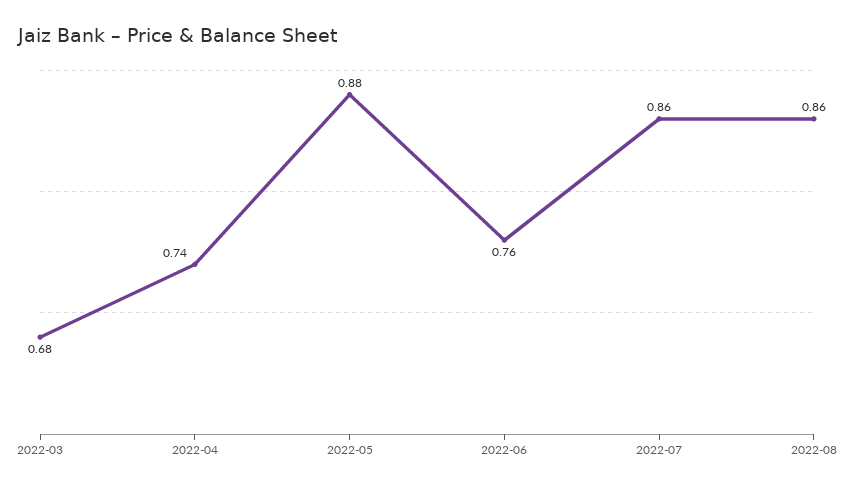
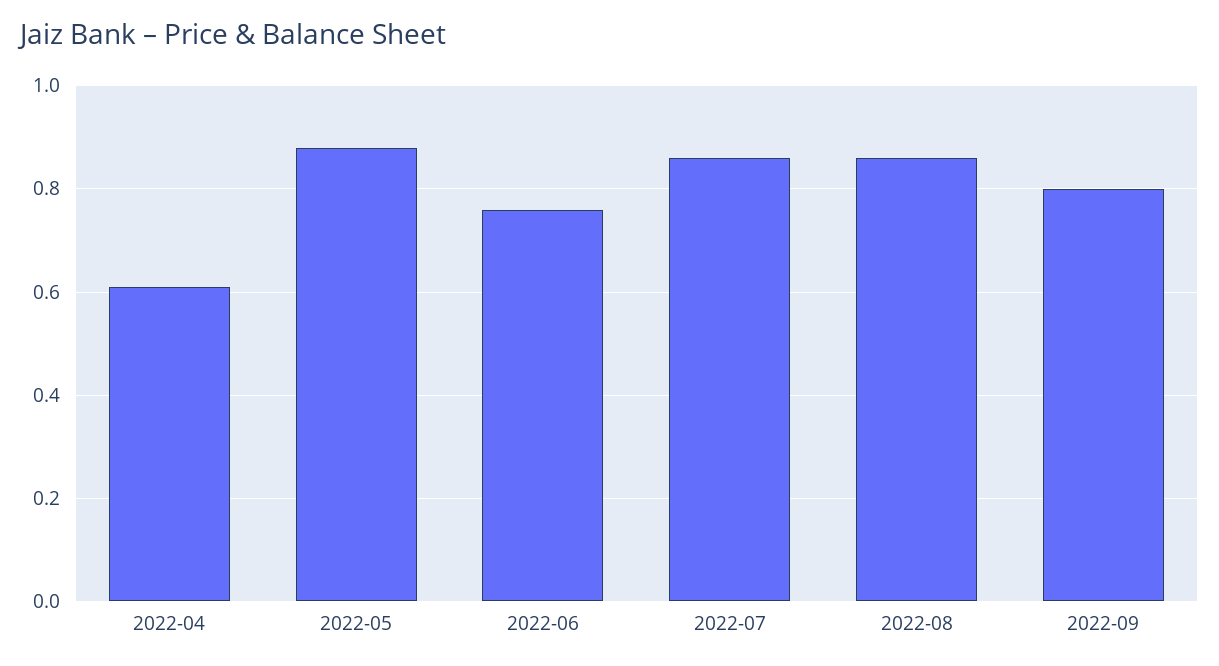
2022-03: 0.68 -> none
2022-04: 0.74 -> 0.6
2022-09: none -> 0.8

